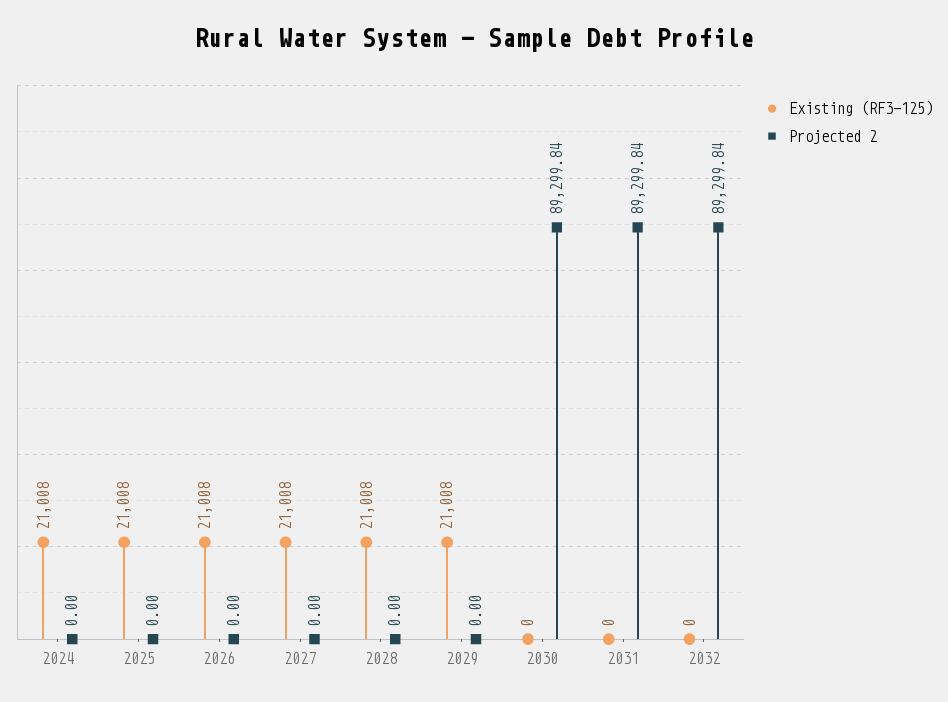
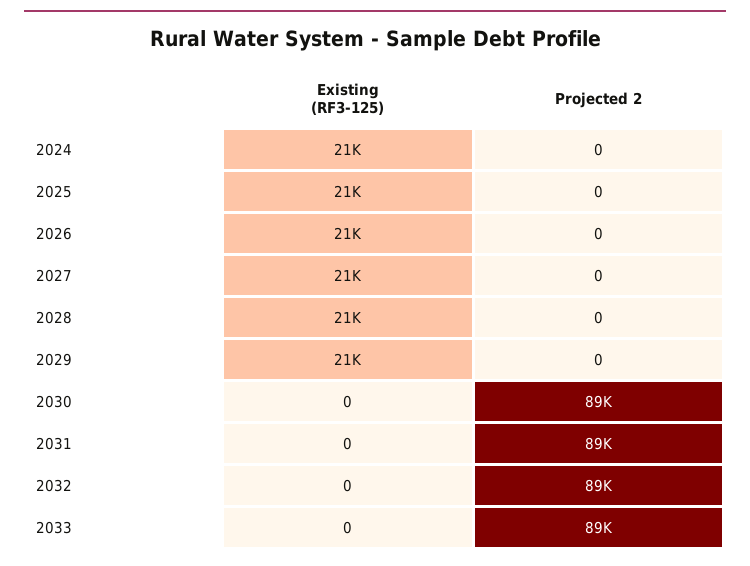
Existing (RF3-125), 2033: none -> 0
Projected 2, 2033: none -> 89000

